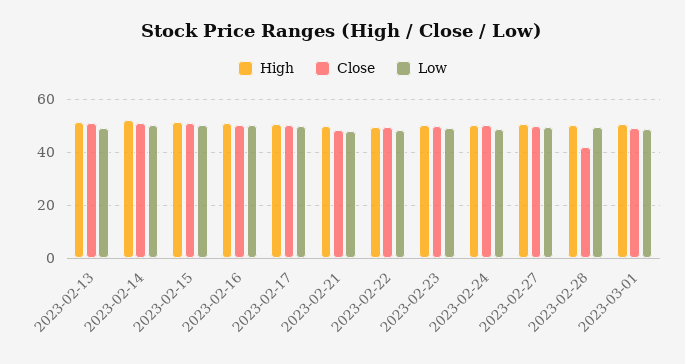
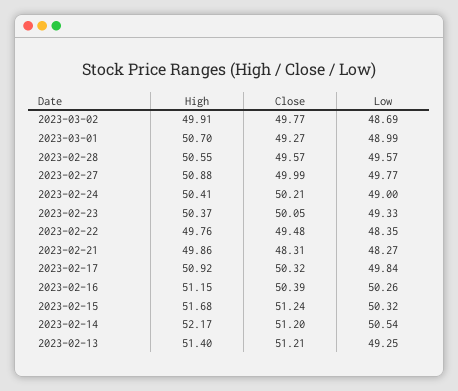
Close, 2023-02-28: 42.5 -> 49.57
High, 2023-03-02: none -> 49.91
Close, 2023-03-02: none -> 49.77
Low, 2023-03-02: none -> 48.69

